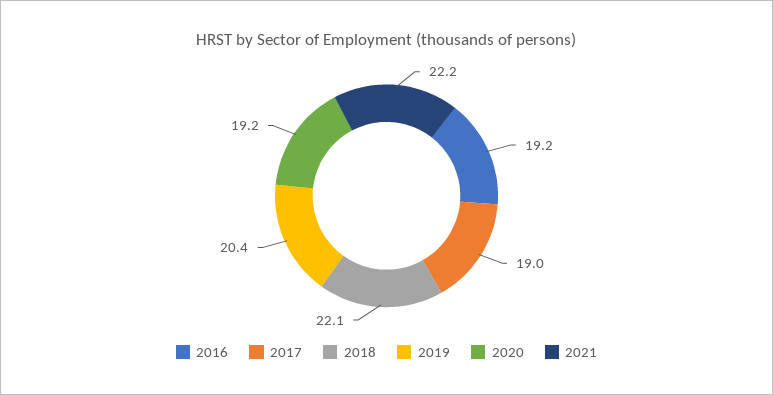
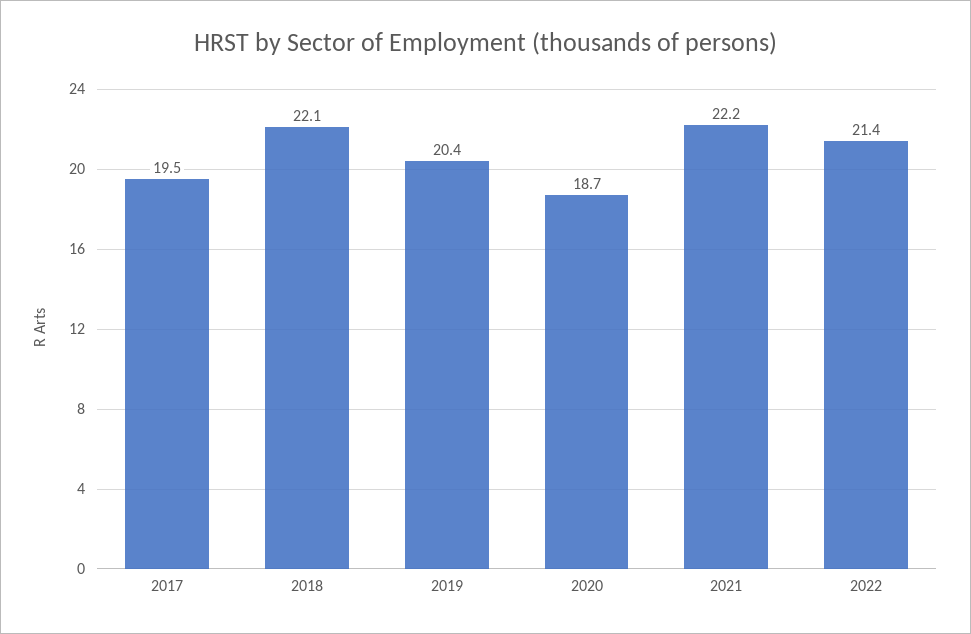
2016: 19.2 -> none
2017: 19 -> 19.5
2020: 19.2 -> 18.7
2022: none -> 21.4

